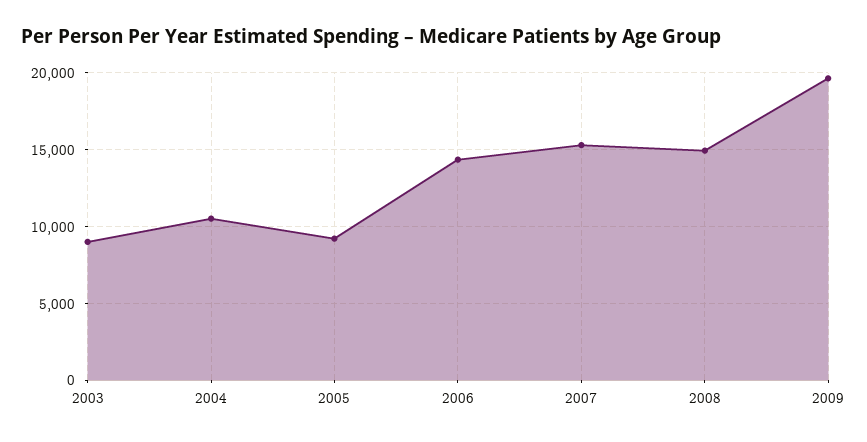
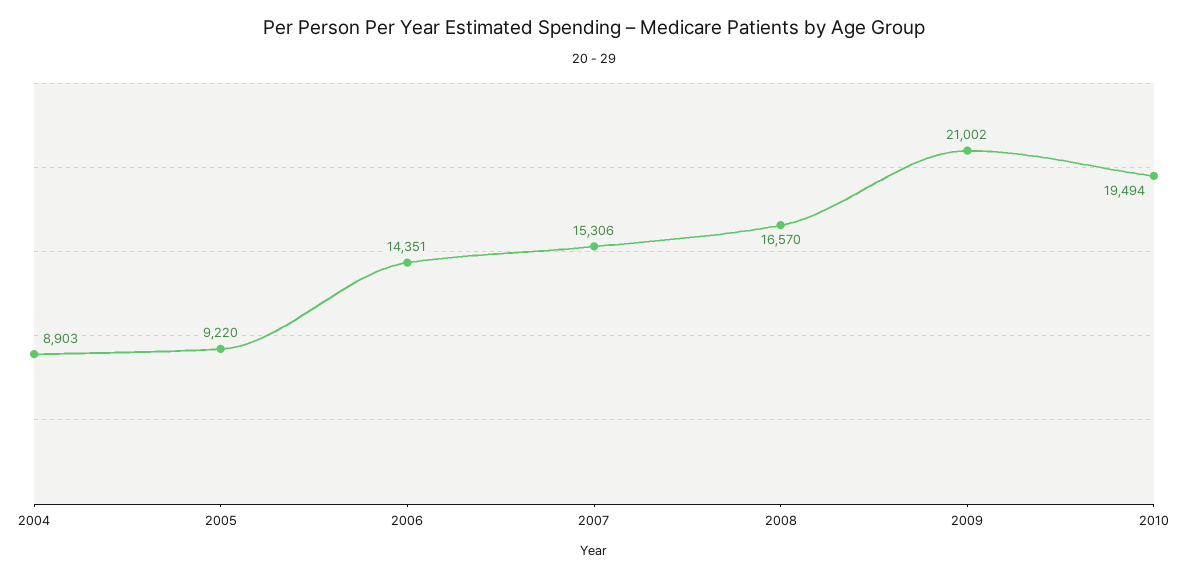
2003: 9000 -> none
2004: 10500 -> 8903
2008: 15000 -> 16570
2009: 19500 -> 21002
2010: none -> 19494

